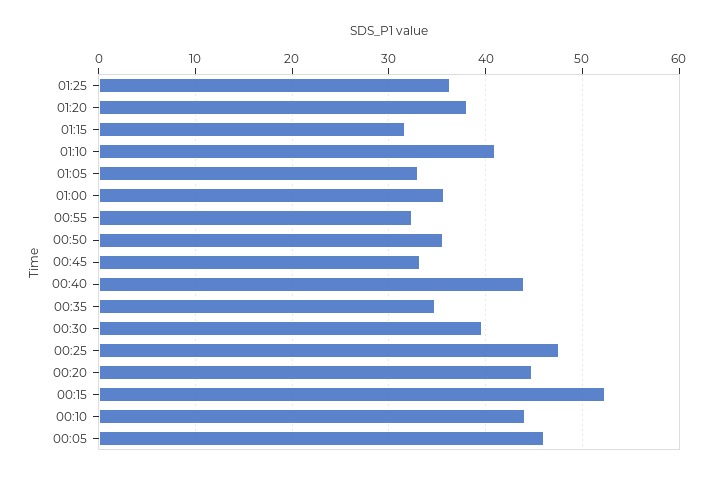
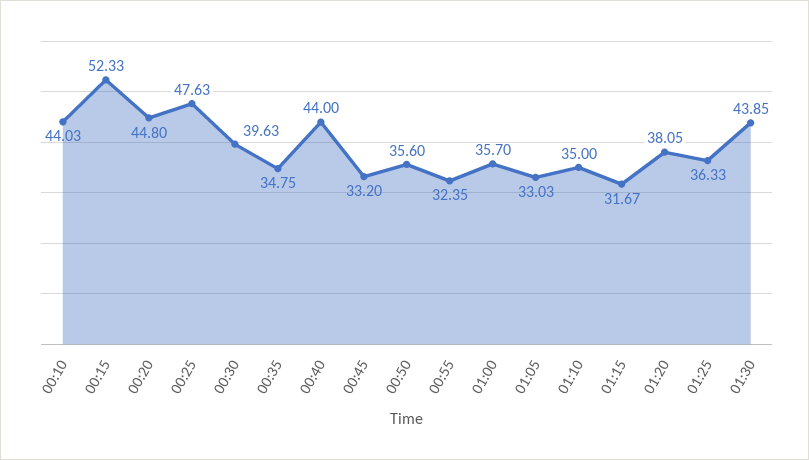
01:10: 41 -> 35
00:05: 46 -> none
01:30: none -> 43.85

